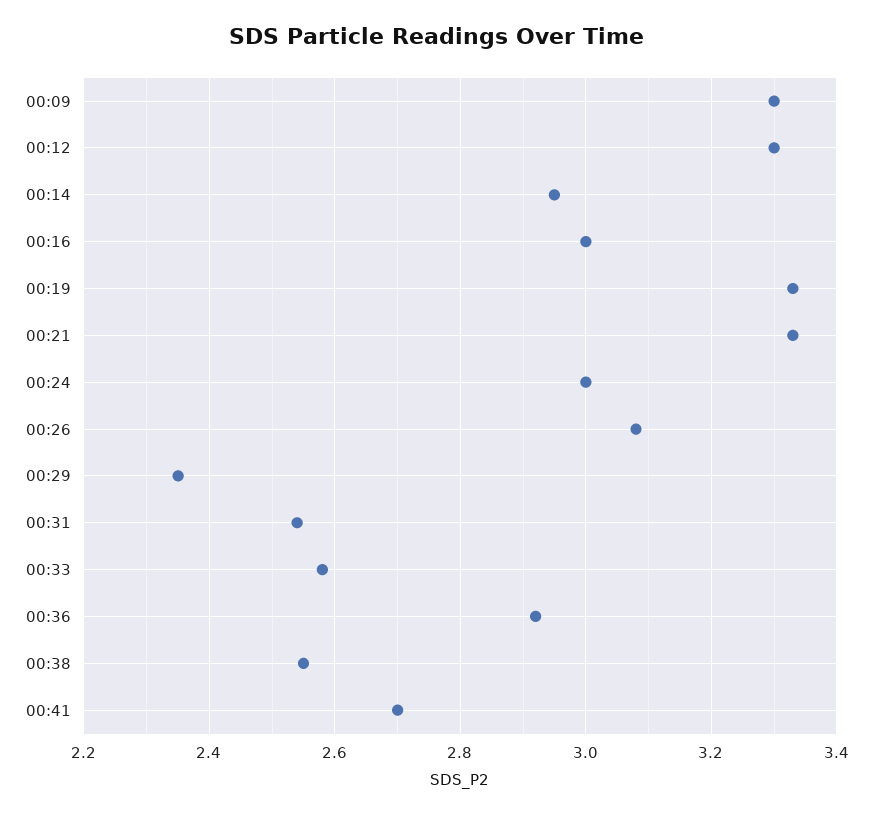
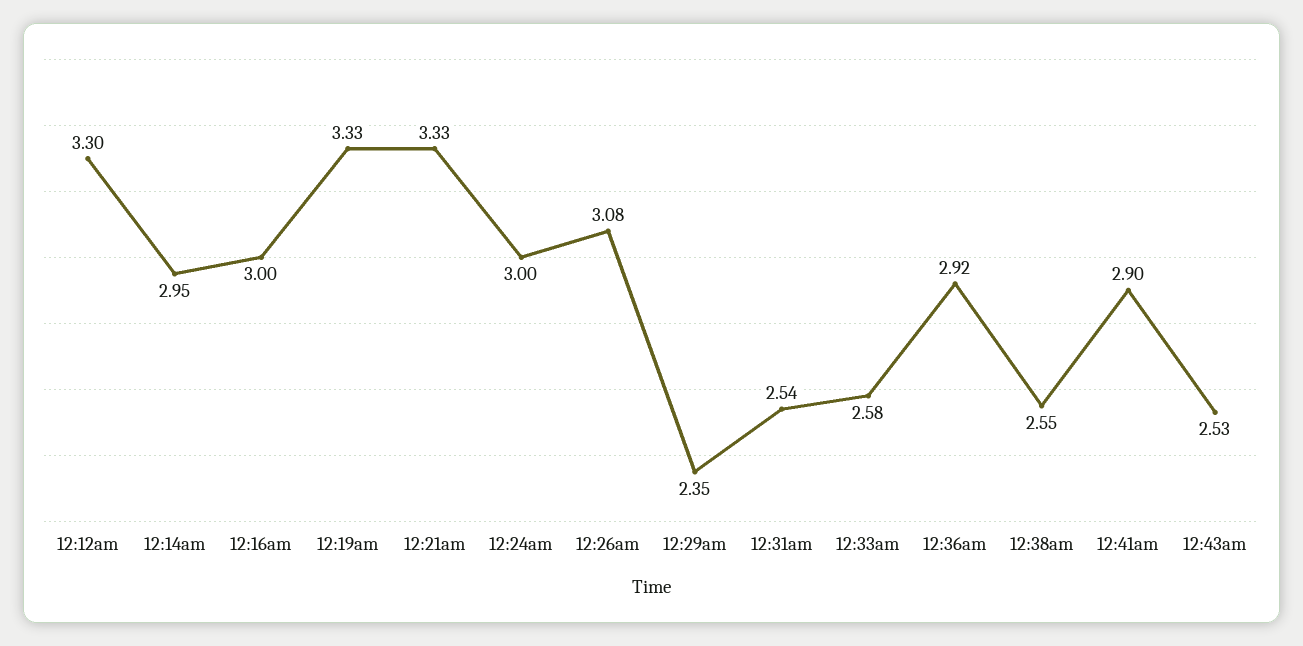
00:09: 3.3 -> none
00:41: 2.7 -> 2.9
12:43am: none -> 2.53

